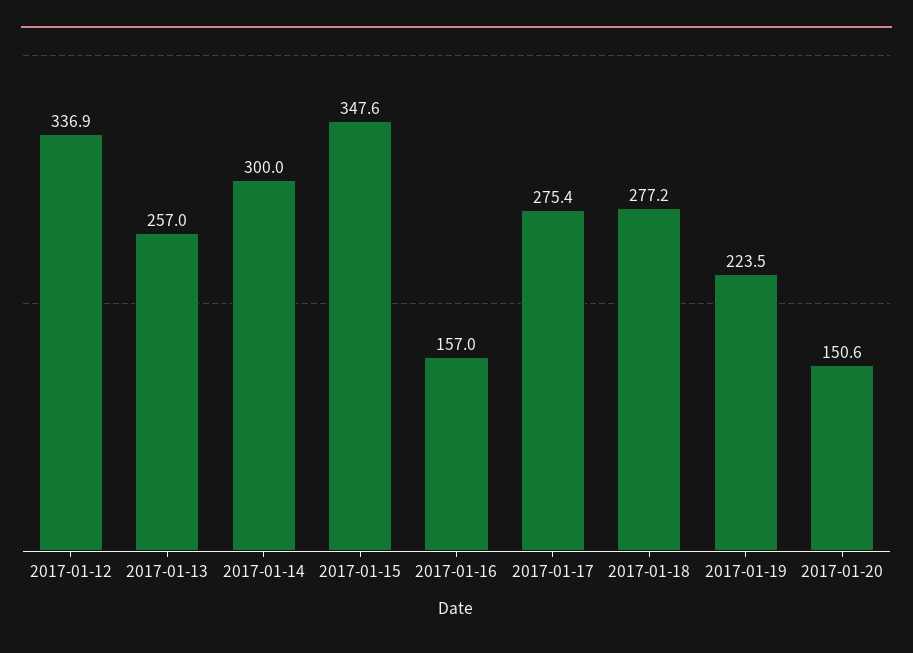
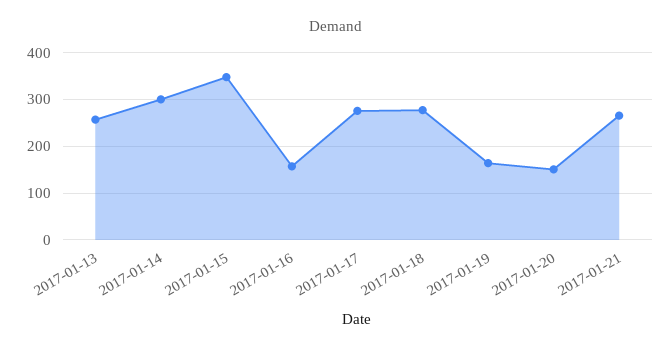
2017-01-12: 336.9 -> none
2017-01-19: 223.5 -> 160
2017-01-21: none -> 260

